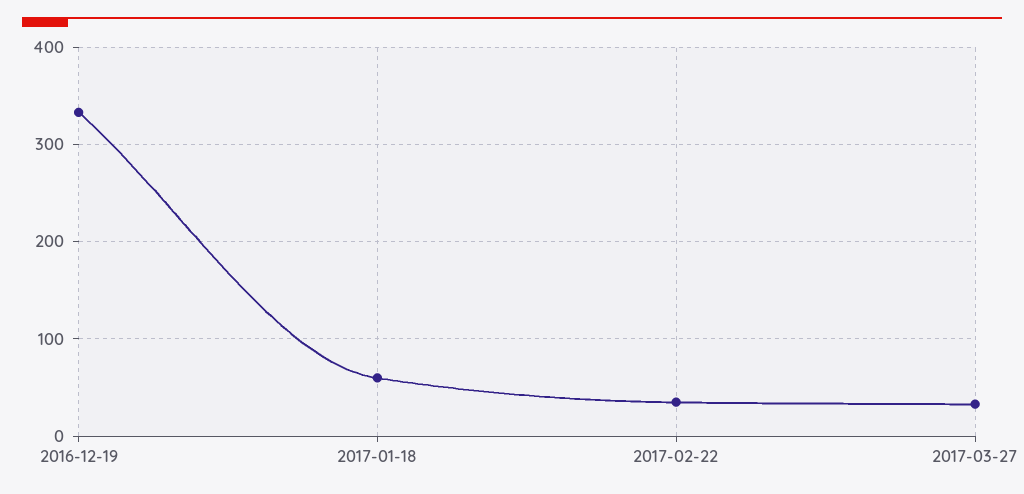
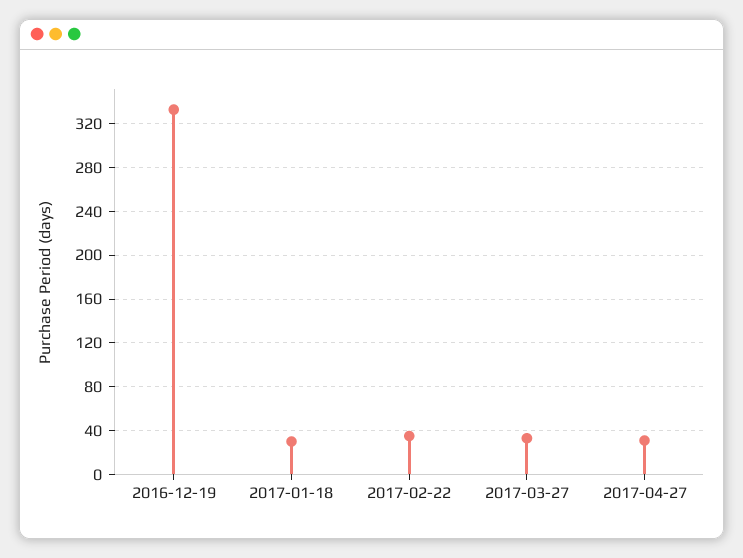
2017-01-18: 60 -> 30
2017-04-27: none -> 30

